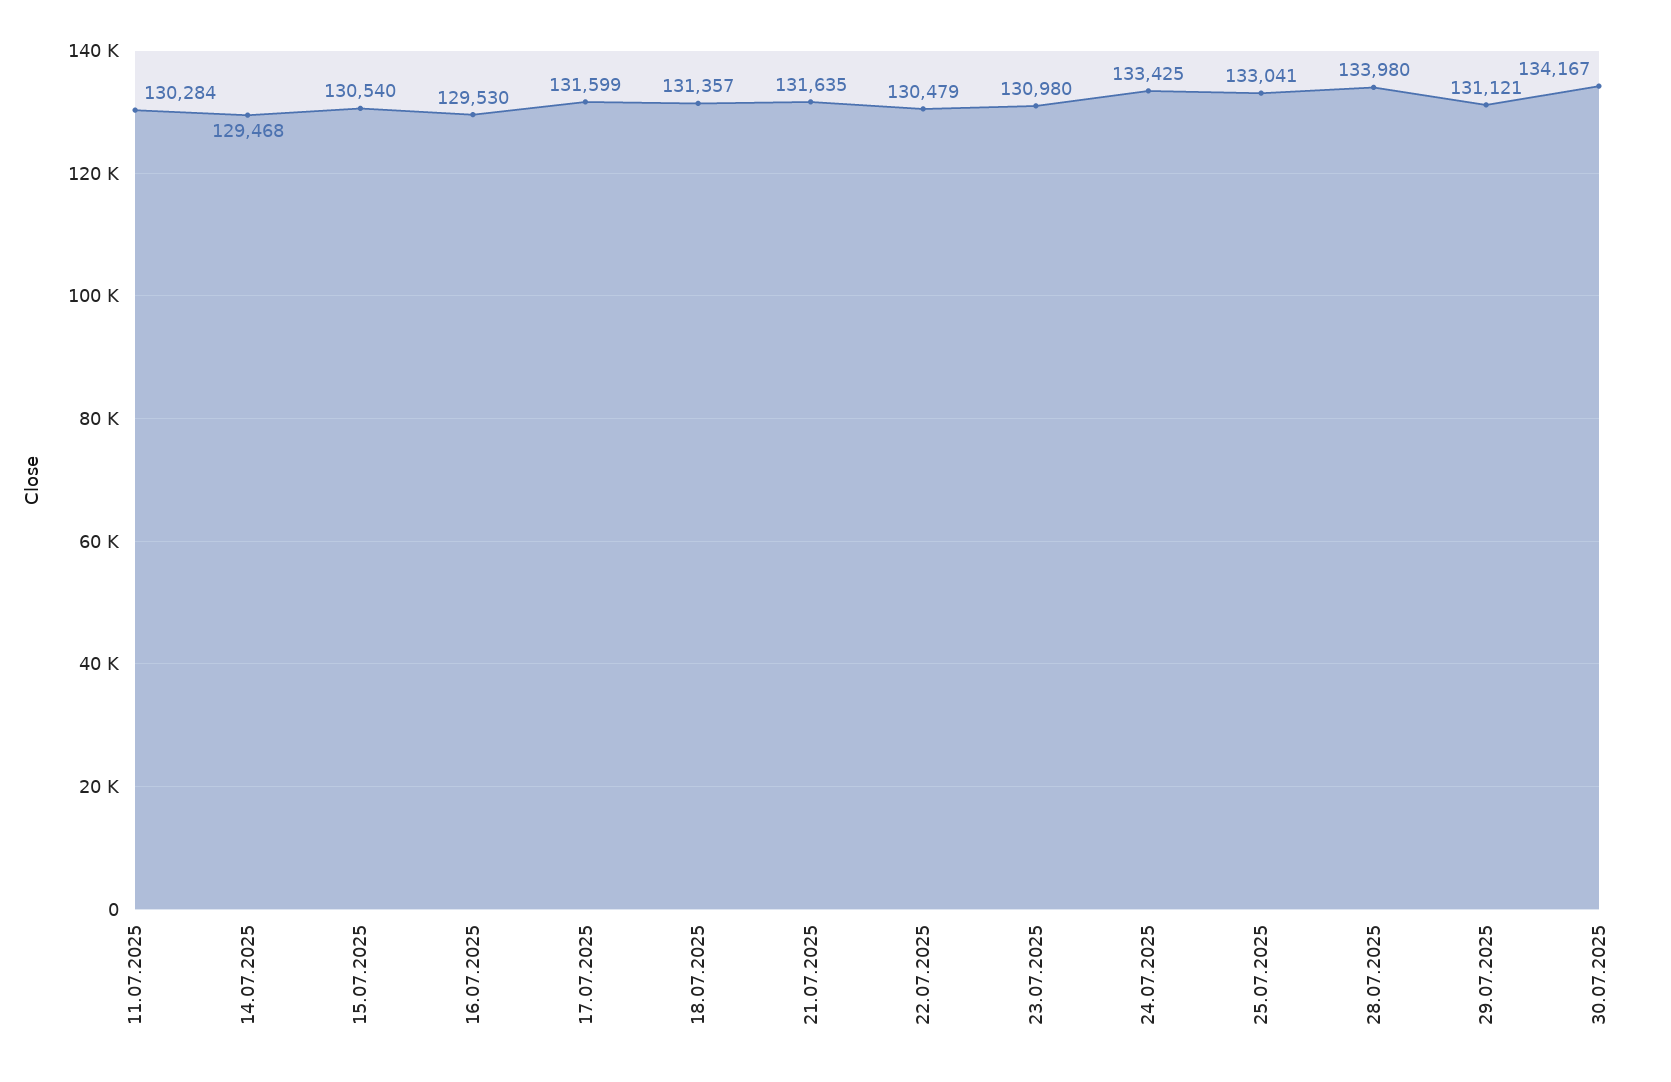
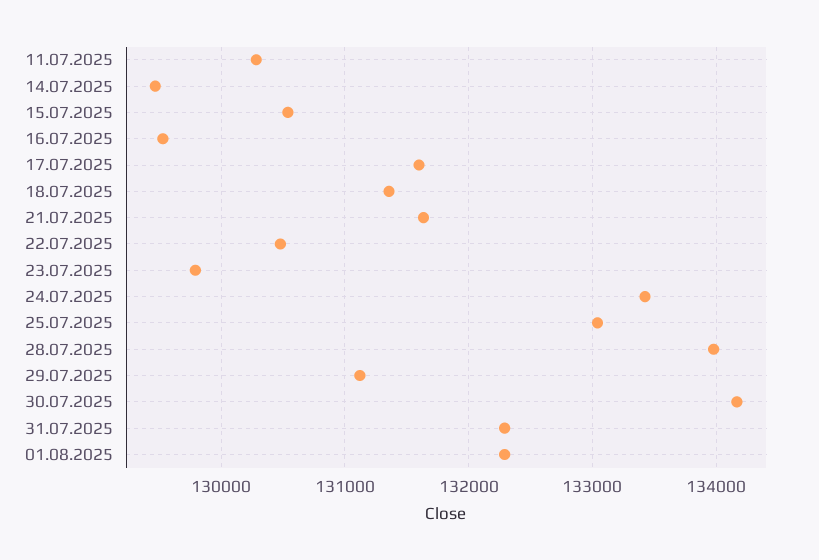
23.07.2025: 130980 -> 129800
31.07.2025: none -> 132300
01.08.2025: none -> 132300

